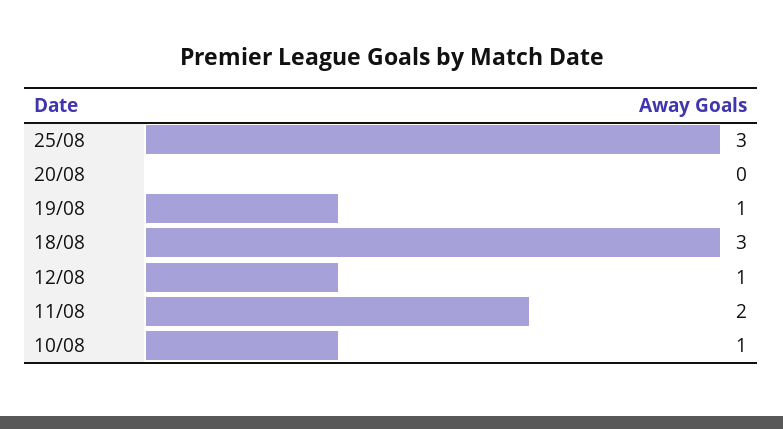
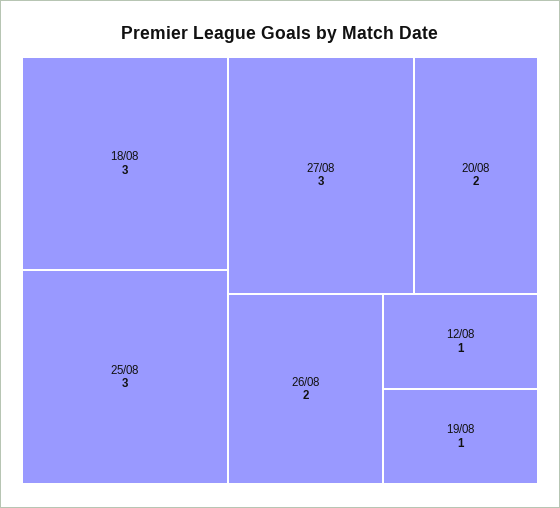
20/08: 0 -> 2
11/08: 2 -> none
10/08: 1 -> none
27/08: none -> 3
26/08: none -> 2

